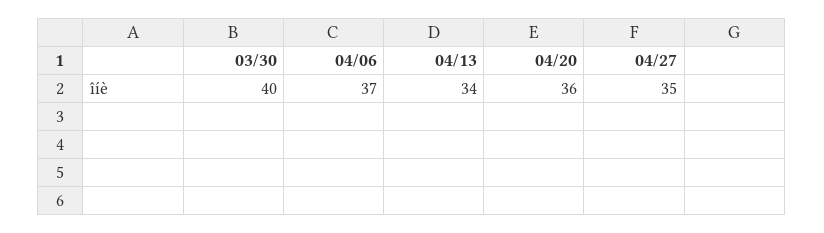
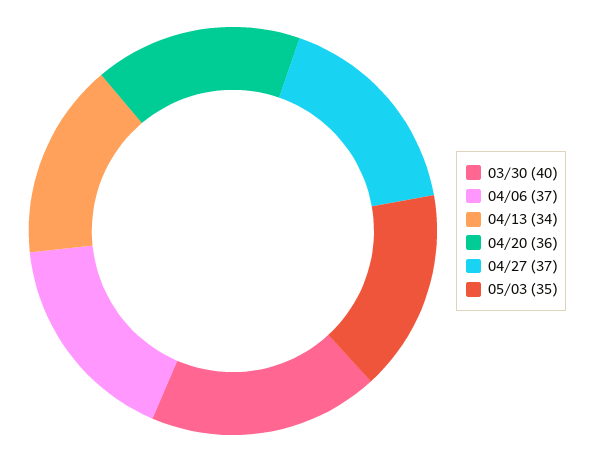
04/27: 35 -> 37
05/03: none -> 35

